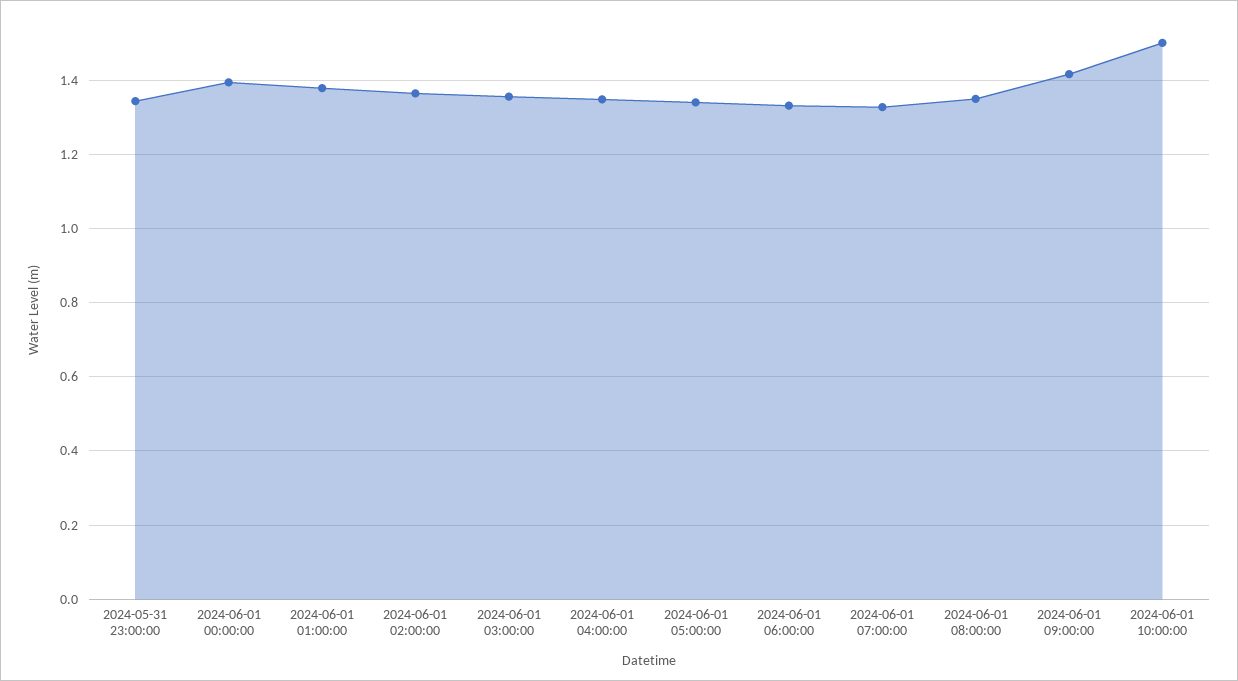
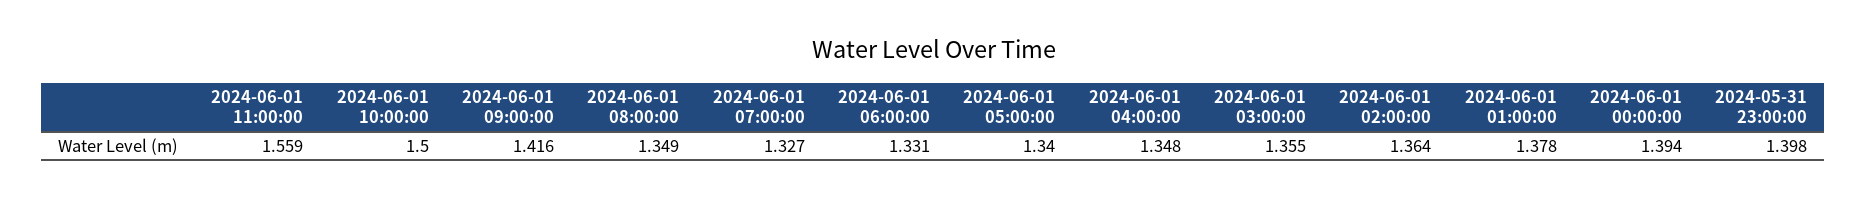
2024-05-31 23:00:00: 1.34 -> 1.398
2024-06-01 11:00:00: none -> 1.559

